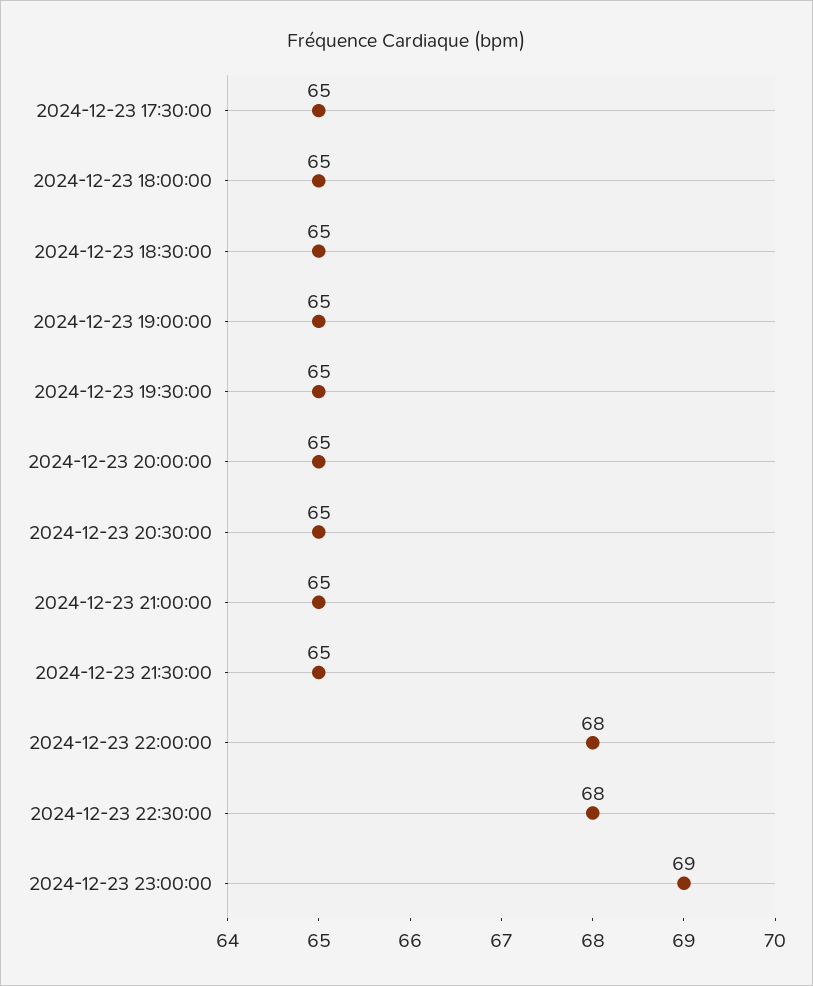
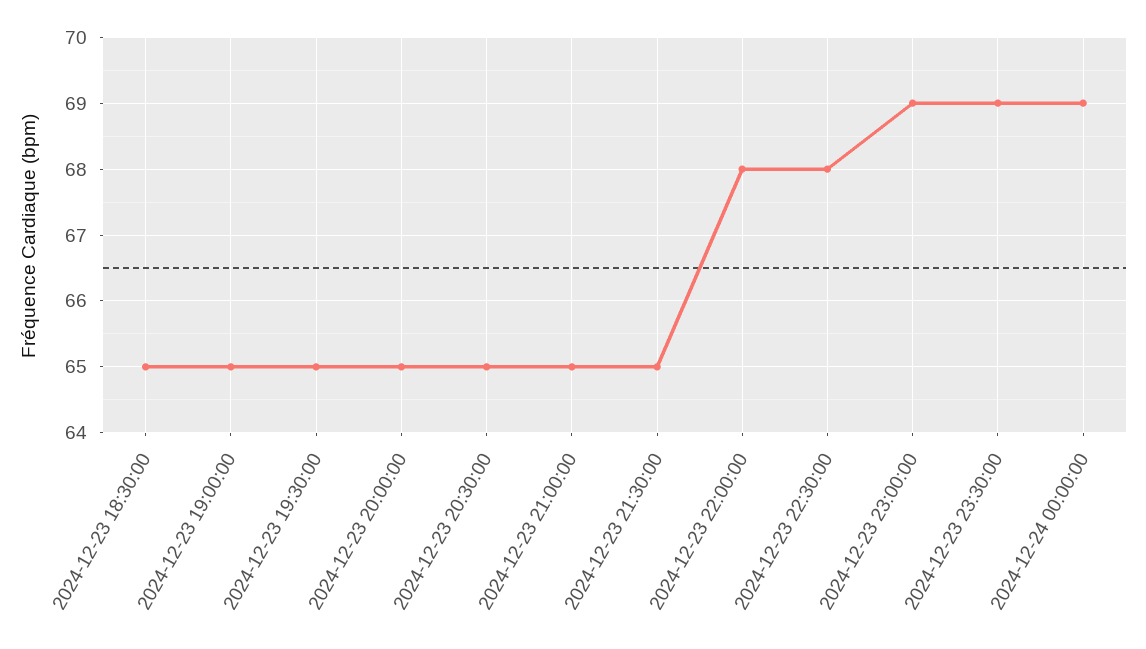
2024-12-23 17:30:00: 65 -> none
2024-12-23 18:00:00: 65 -> none
2024-12-23 23:30:00: none -> 69
2024-12-24 00:00:00: none -> 69

